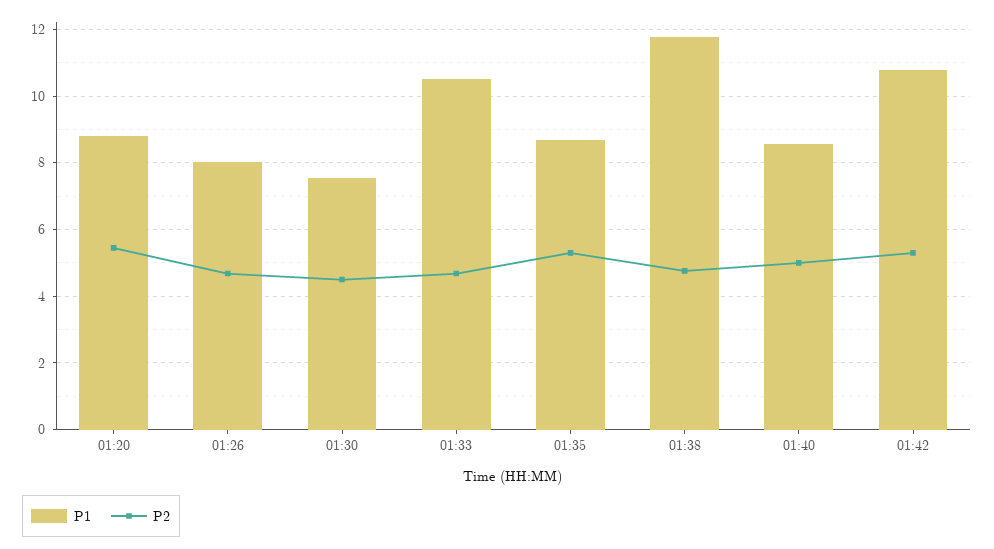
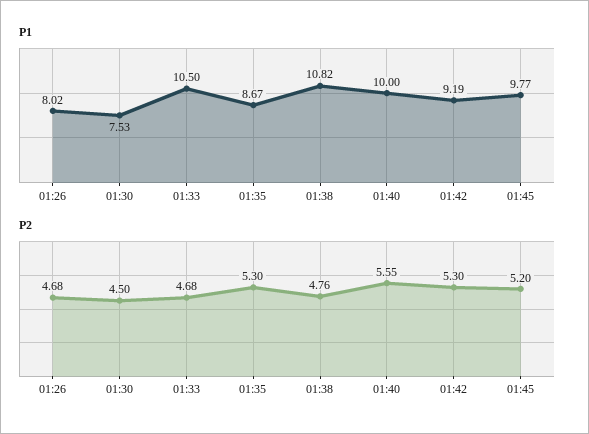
P1, 01:20: 8.8 -> none
P2, 01:20: 5.4 -> none
P1, 01:38: 11.8 -> 10.82
P1, 01:40: 8.6 -> 10
P2, 01:40: 5 -> 5.55
P1, 01:42: 10.8 -> 9.19
P1, 01:45: none -> 9.77
P2, 01:45: none -> 5.2

